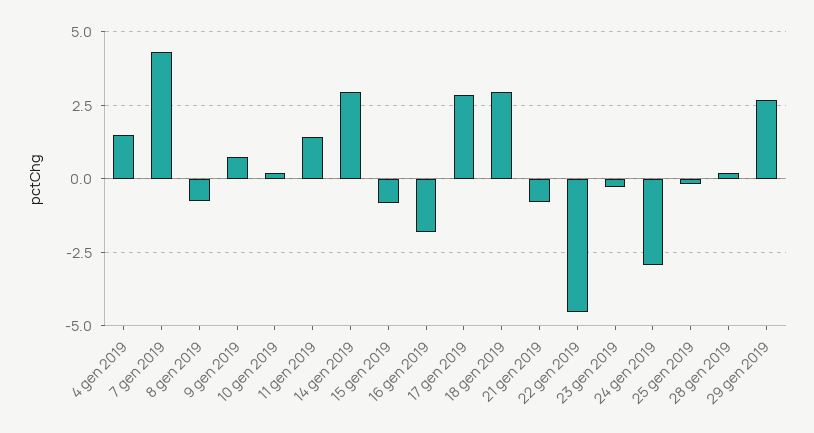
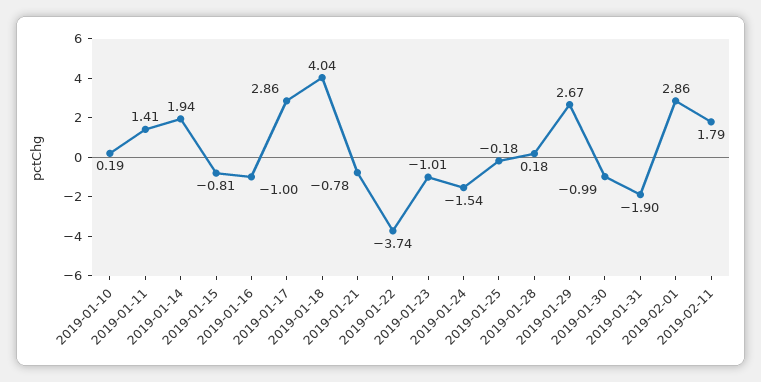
4 gen 2019: 1.5 -> none
7 gen 2019: 4.25 -> none
8 gen 2019: -0.75 -> none
9 gen 2019: 0.75 -> none
14 gen 2019: 3 -> 1.94
16 gen 2019: -1.75 -> -1
18 gen 2019: 3 -> 4.04
22 gen 2019: -4.5 -> -3.74
23 gen 2019: -0.25 -> -1.01
24 gen 2019: -3 -> -1.54
2019-01-30: none -> -0.99
2019-01-31: none -> -1.9
2019-02-01: none -> 2.86
2019-02-11: none -> 1.79

